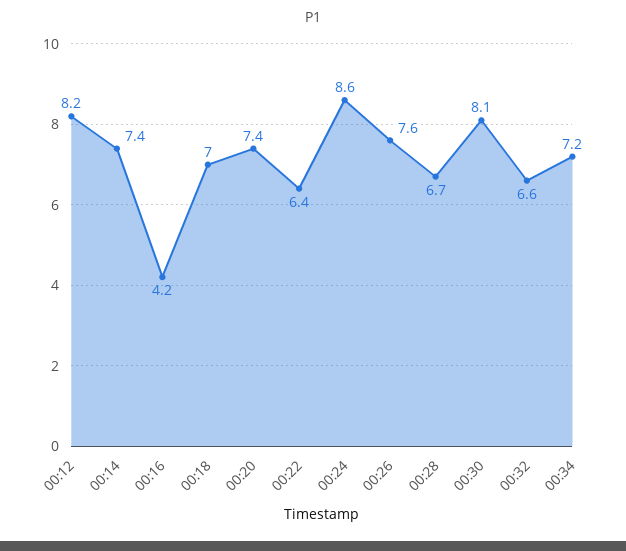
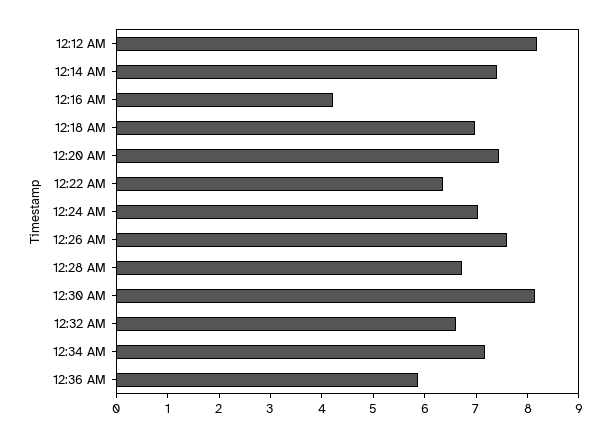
00:24: 8.6 -> 7
12:36 AM: none -> 5.8

